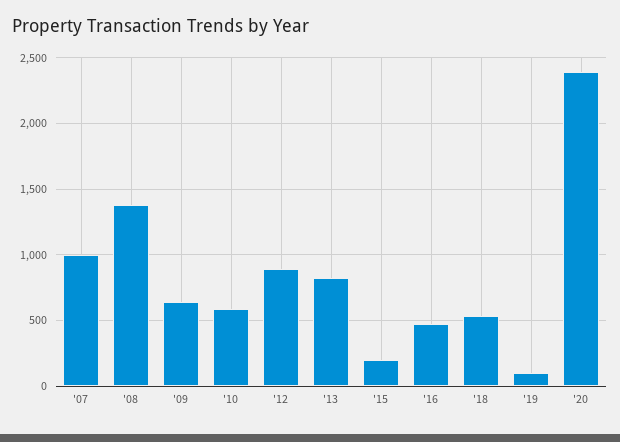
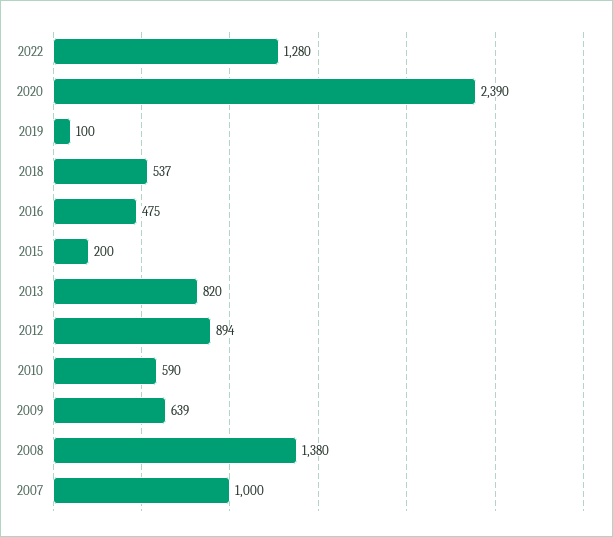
2022: none -> 1280

